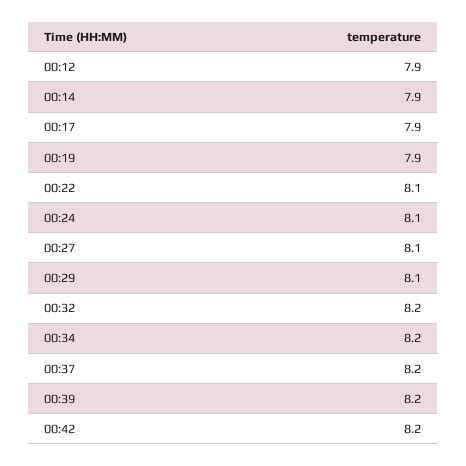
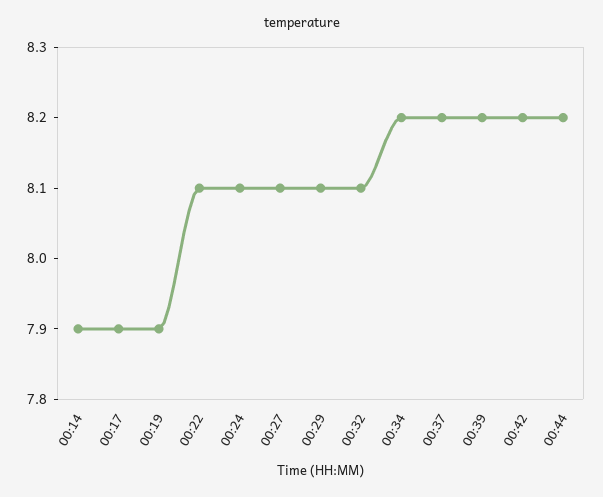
00:12: 7.9 -> none
00:32: 8.2 -> 8.1
00:44: none -> 8.2

